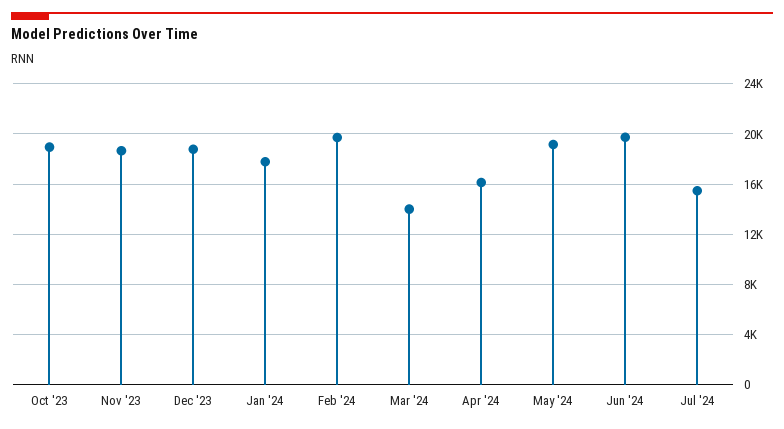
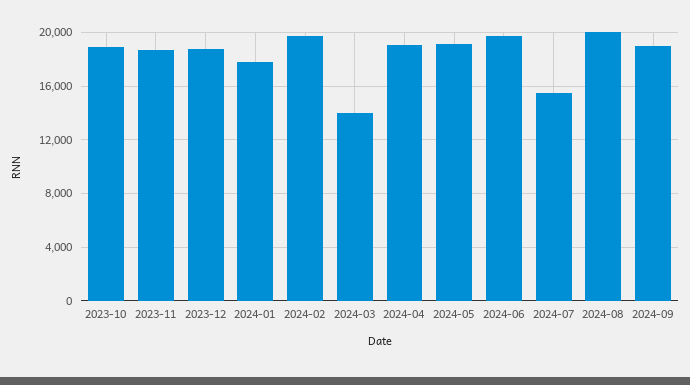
Apr '24: 16000 -> 19000
2024-08: none -> 20000
2024-09: none -> 19000

